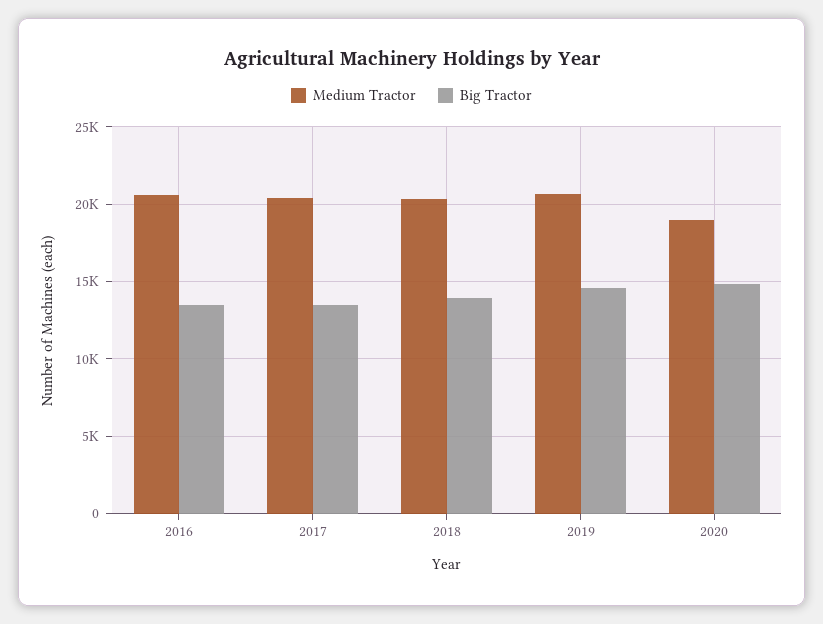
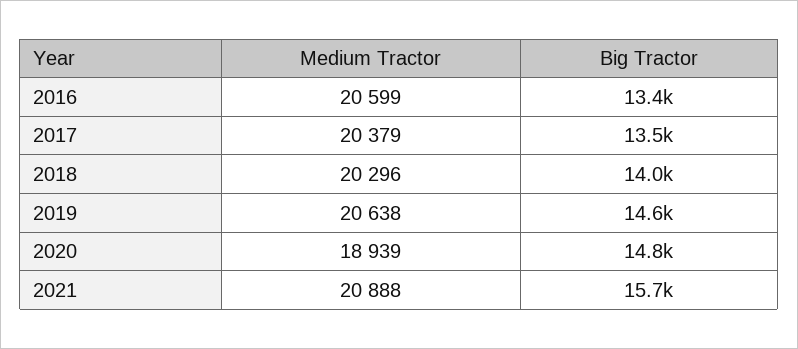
Medium Tractor, 2021: none -> 20888
Big Tractor, 2021: none -> 15700

